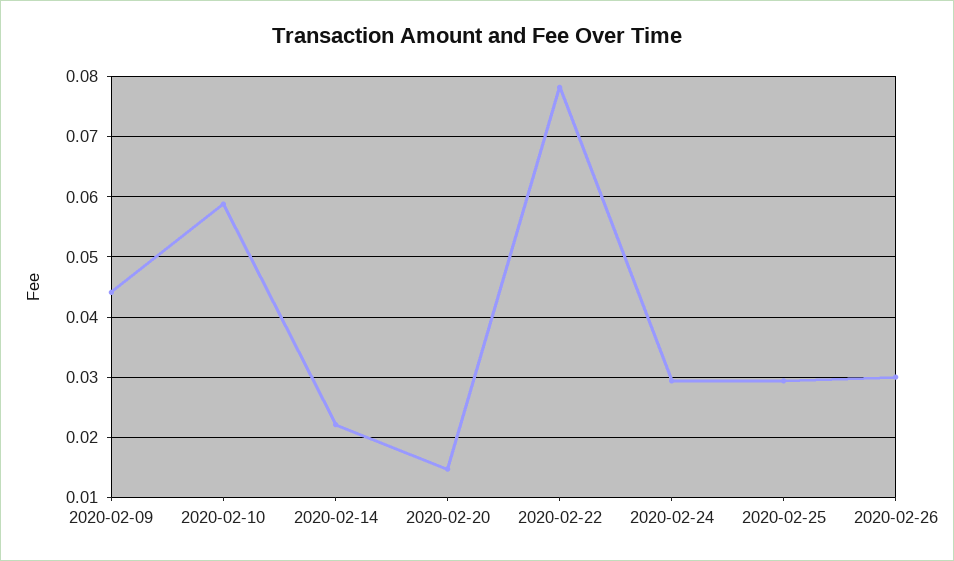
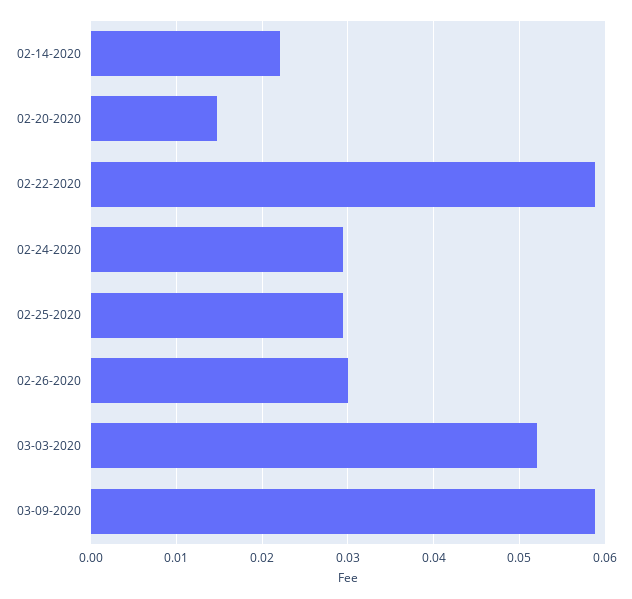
2020-02-09: 0.044 -> none
2020-02-10: 0.059 -> none
2020-02-22: 0.078 -> 0.059
03-03-2020: none -> 0.052
03-09-2020: none -> 0.059

